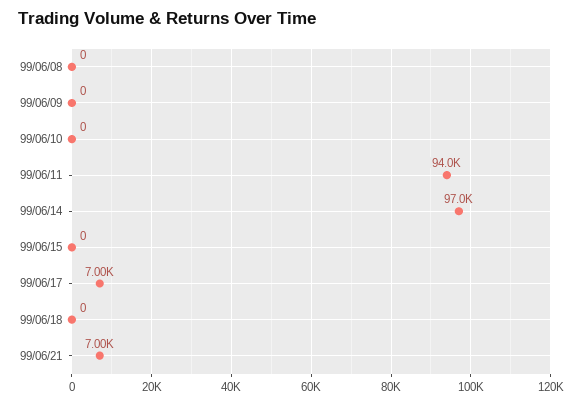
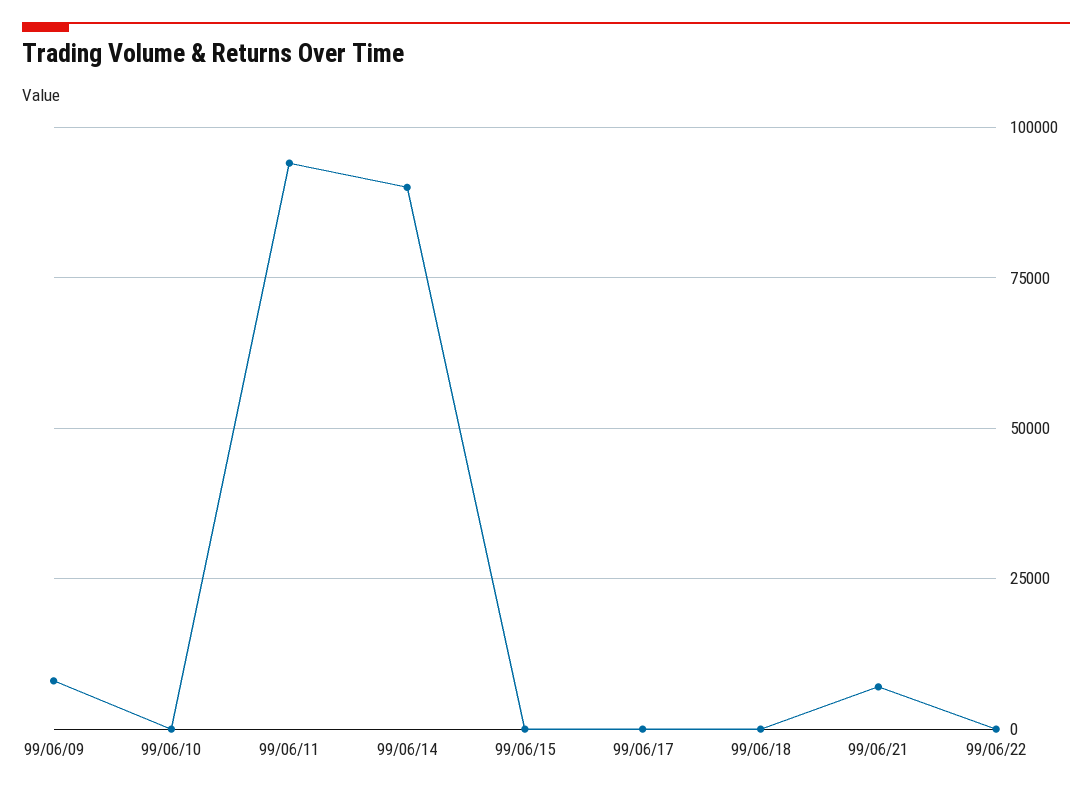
99/06/08: 0 -> none
99/06/09: 0 -> 7500
99/06/14: 97000 -> 90000
99/06/17: 7000 -> 0
99/06/22: none -> 0

